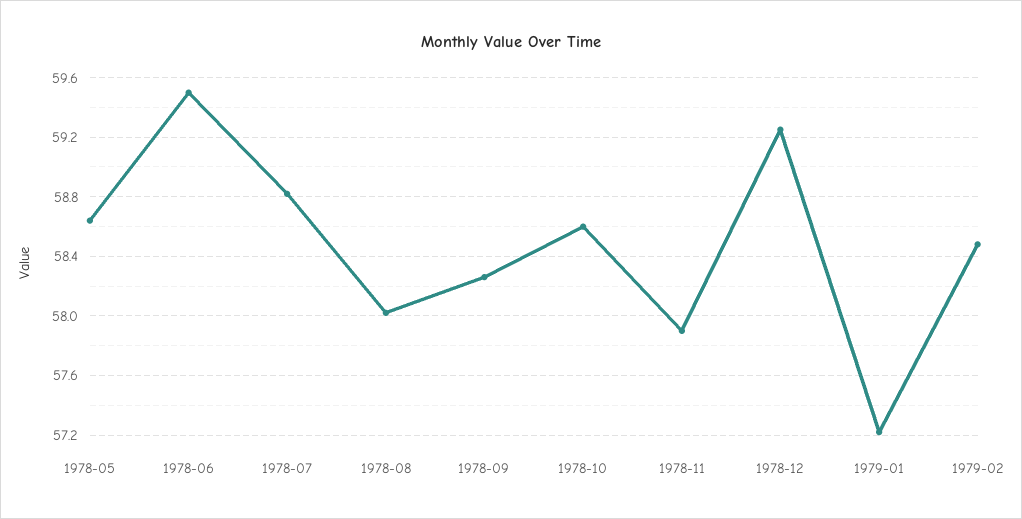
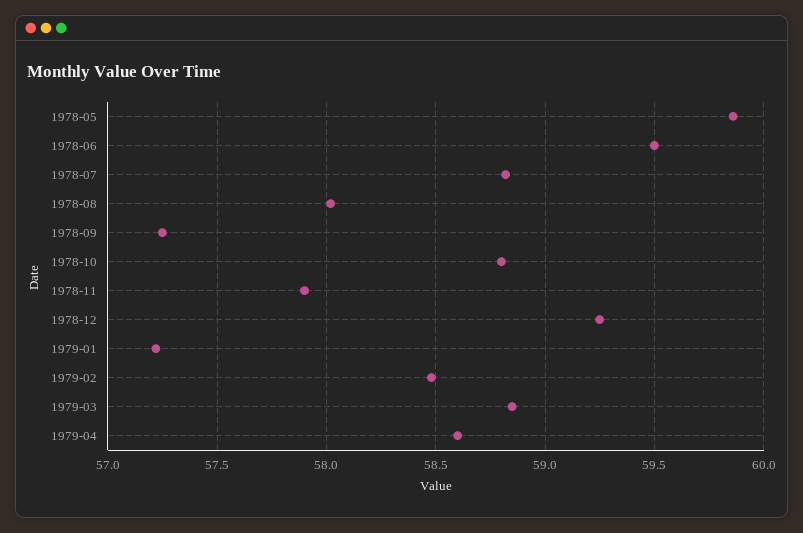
1978-05: 58.65 -> 59.85
1978-09: 58.25 -> 57.25
1978-10: 58.6 -> 58.8
1979-03: none -> 58.85
1979-04: none -> 58.6

